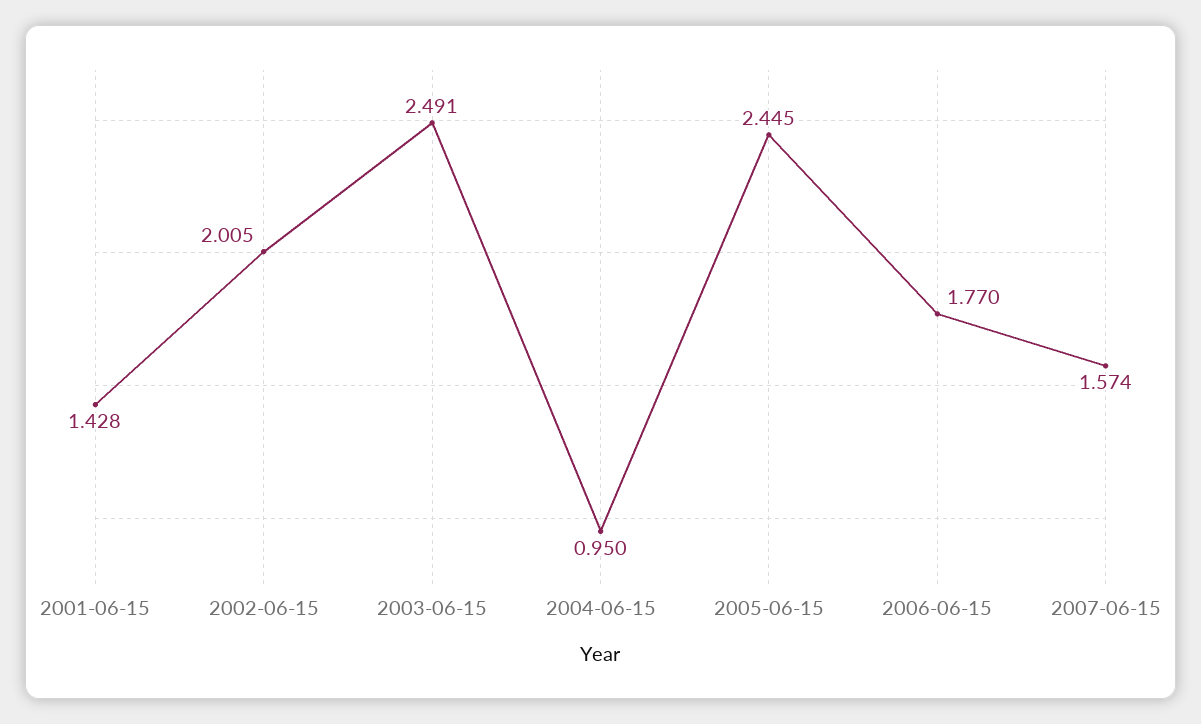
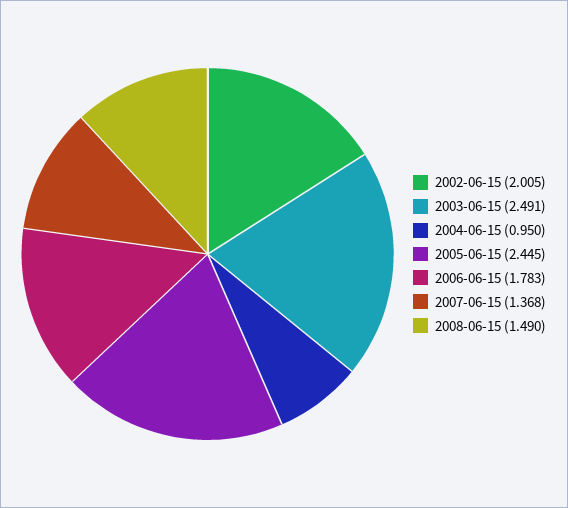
2001-06-15: 1.428 -> none
2006-06-15: 1.77 -> 1.783
2007-06-15: 1.574 -> 1.368
2008-06-15: none -> 1.49

